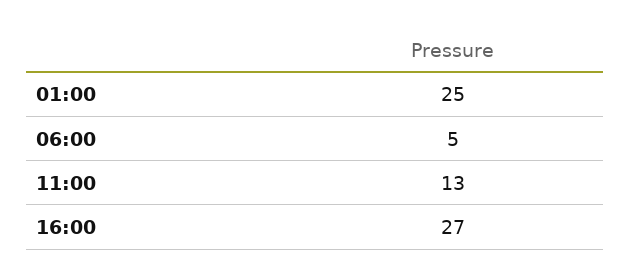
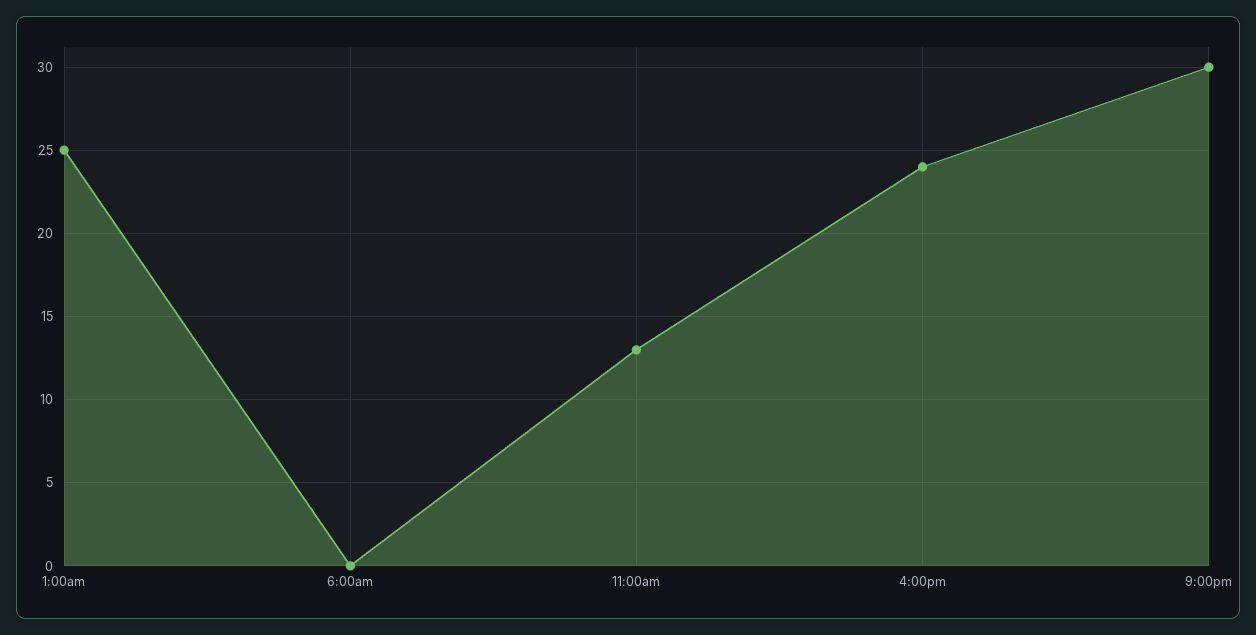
06:00: 5 -> 0
16:00: 27 -> 24
9:00pm: none -> 30

